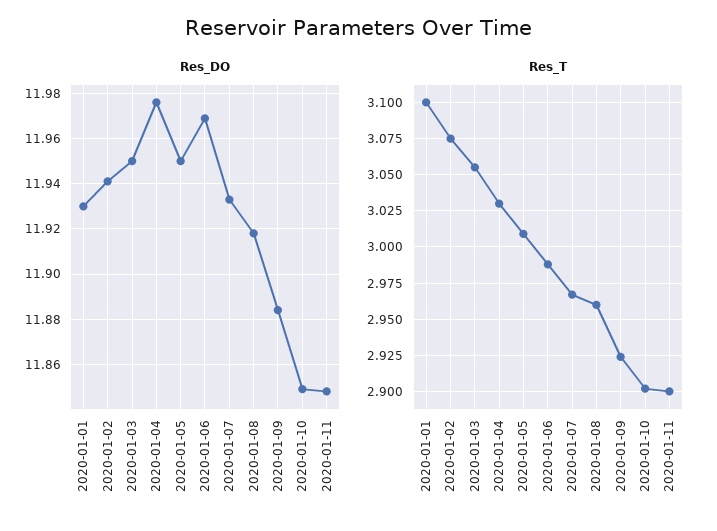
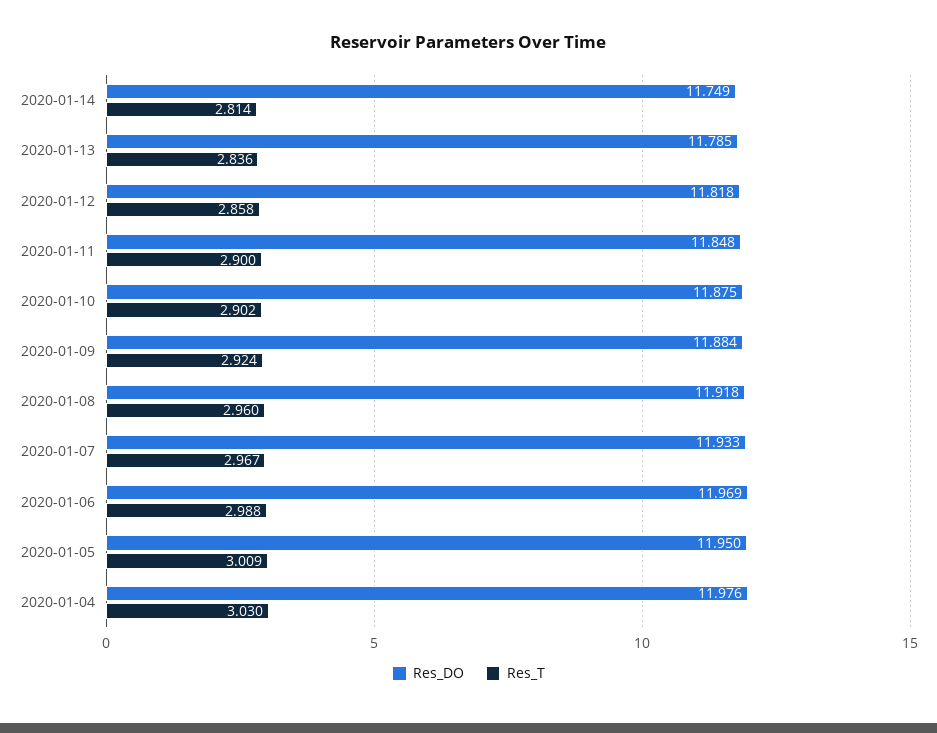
Res_DO, 2020-01-01: 11.93 -> none
Res_DO, 2020-01-02: 11.94 -> none
Res_DO, 2020-01-03: 11.95 -> none
Res_DO, 2020-01-10: 11.85 -> 11.875
Res_T, 2020-01-01: 3.1 -> none
Res_T, 2020-01-02: 3.075 -> none
Res_T, 2020-01-03: 3.055 -> none
Res_DO, 2020-01-14: none -> 11.749
Res_T, 2020-01-14: none -> 2.814
Res_DO, 2020-01-13: none -> 11.785
Res_T, 2020-01-13: none -> 2.836
Res_DO, 2020-01-12: none -> 11.818
Res_T, 2020-01-12: none -> 2.858

